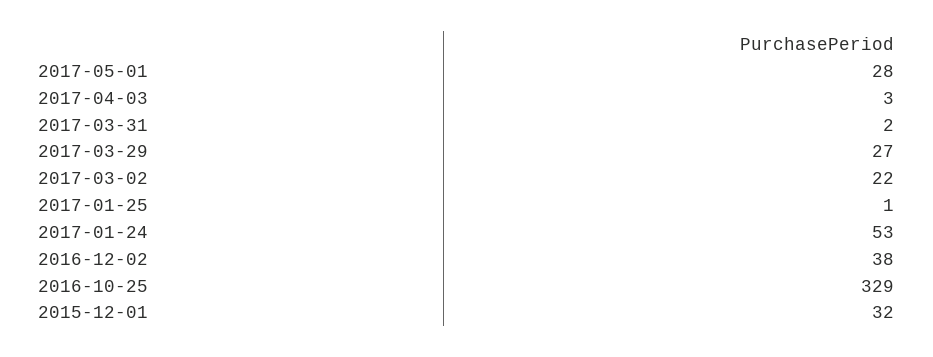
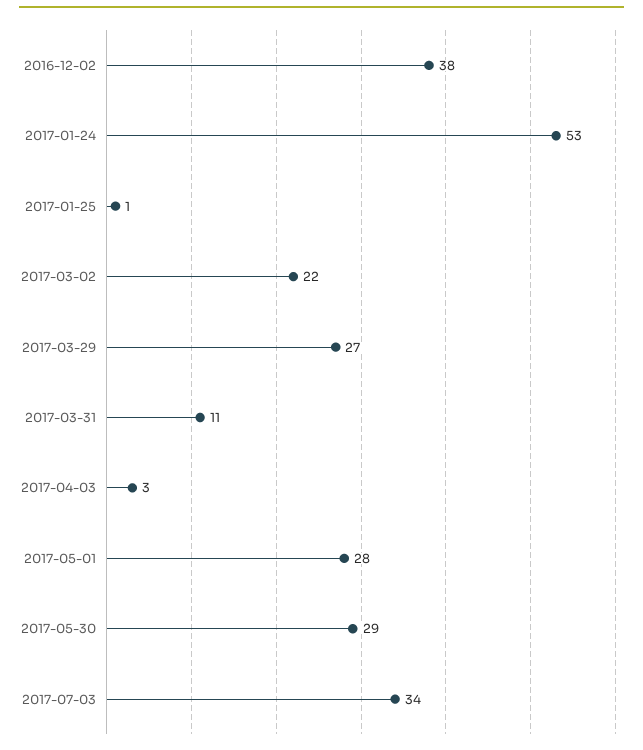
2017-03-31: 2 -> 11
2016-10-25: 329 -> none
2015-12-01: 32 -> none
2017-05-30: none -> 29
2017-07-03: none -> 34

